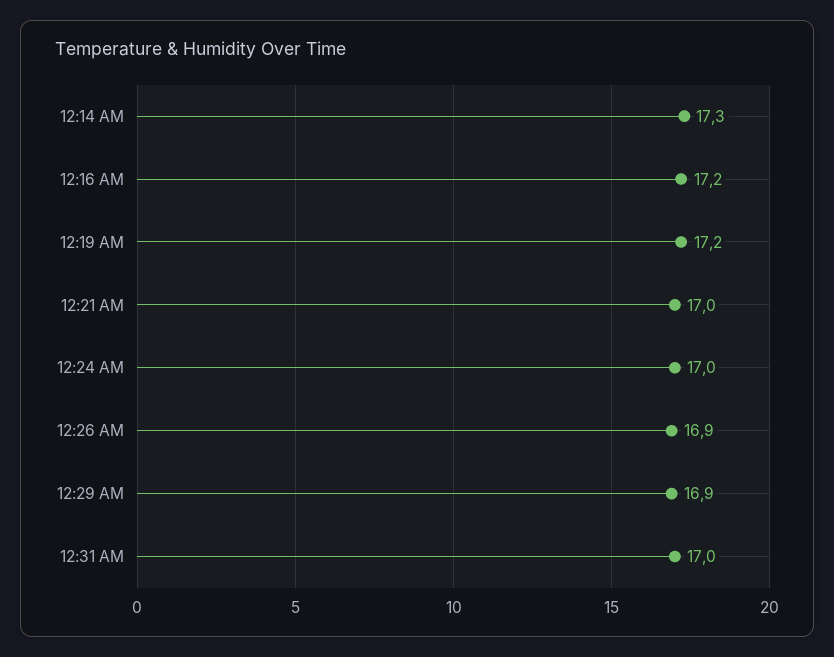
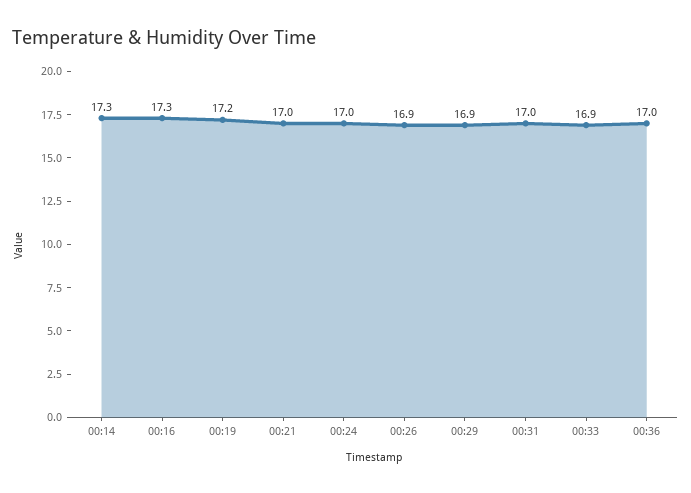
12:16 AM: 17.2 -> 17.3
00:33: none -> 16.9
00:36: none -> 17

